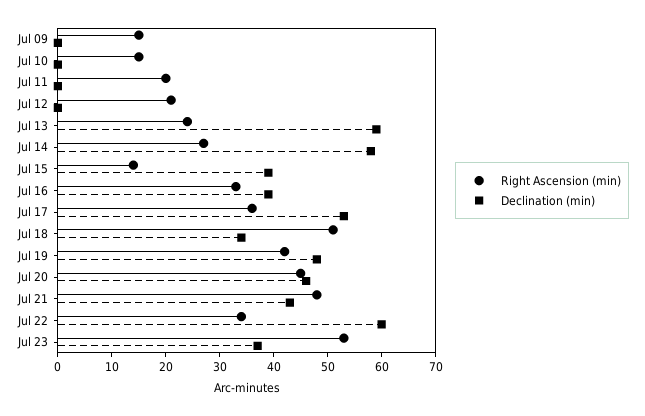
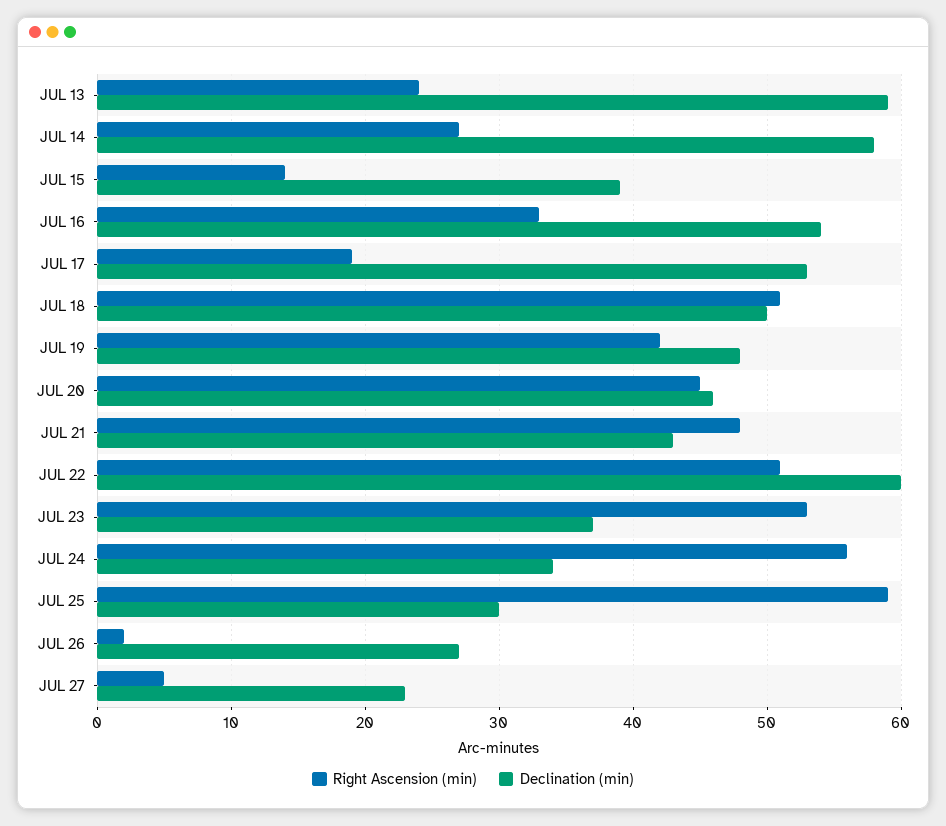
Right Ascension (min), Jul 09: 15 -> none
Declination (min), Jul 09: 0 -> none
Right Ascension (min), Jul 10: 15 -> none
Declination (min), Jul 10: 0 -> none
Right Ascension (min), Jul 11: 20 -> none
Declination (min), Jul 11: 0 -> none
Right Ascension (min), Jul 12: 20 -> none
Declination (min), Jul 12: 0 -> none
Declination (min), Jul 16: 40 -> 54
Right Ascension (min), Jul 17: 35 -> 19
Declination (min), Jul 18: 35 -> 50
Right Ascension (min), Jul 22: 35 -> 51
Right Ascension (min), JUL 24: none -> 56
Declination (min), JUL 24: none -> 34
Right Ascension (min), JUL 25: none -> 59
Declination (min), JUL 25: none -> 30
Right Ascension (min), JUL 26: none -> 2
Declination (min), JUL 26: none -> 27
Right Ascension (min), JUL 27: none -> 5
Declination (min), JUL 27: none -> 23

